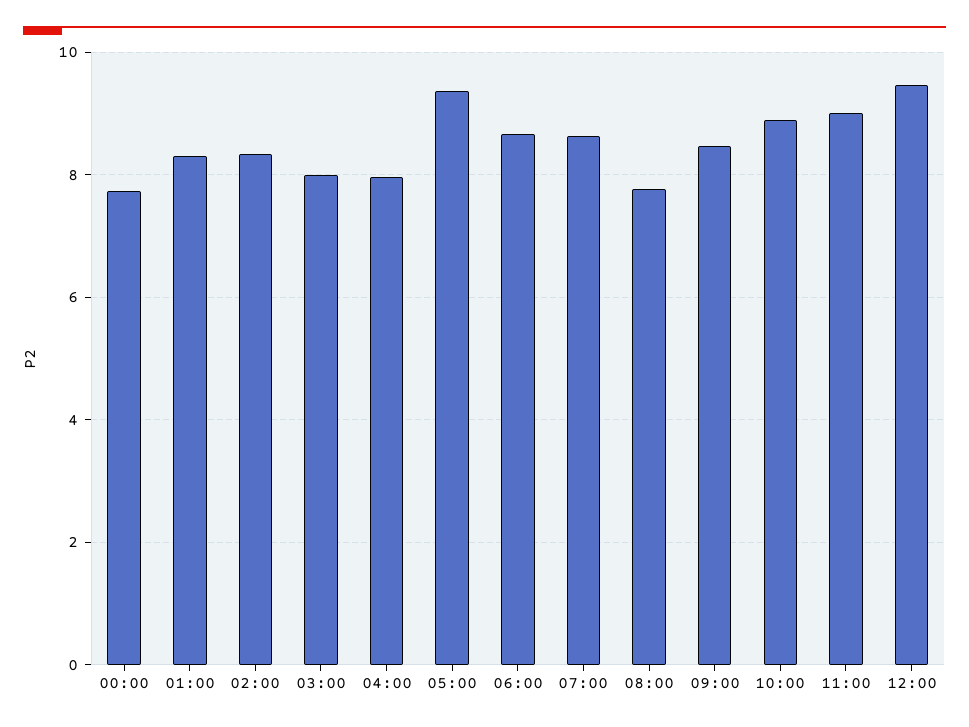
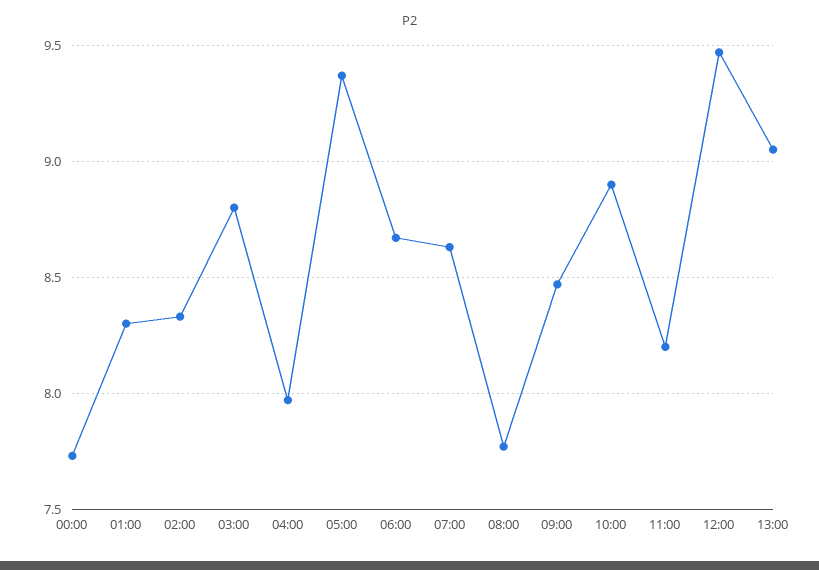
03:00: 8 -> 8.8
11:00: 9 -> 8.2
13:00: none -> 9.05

